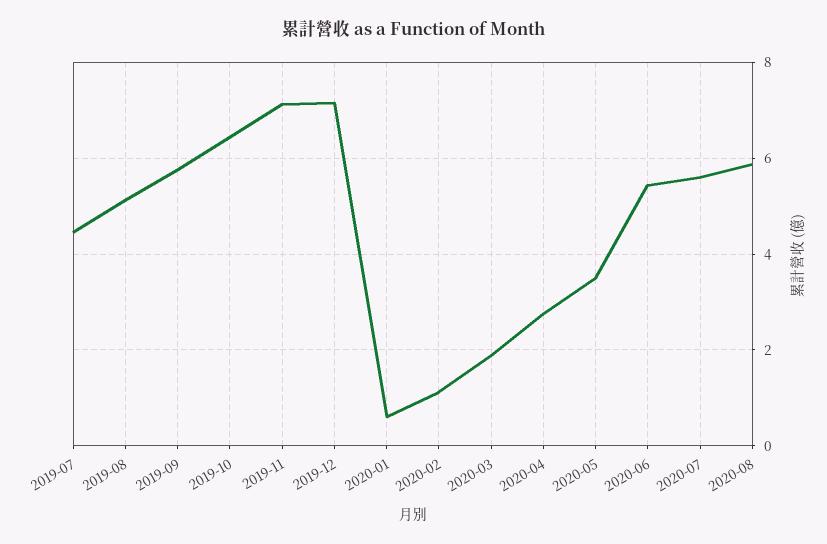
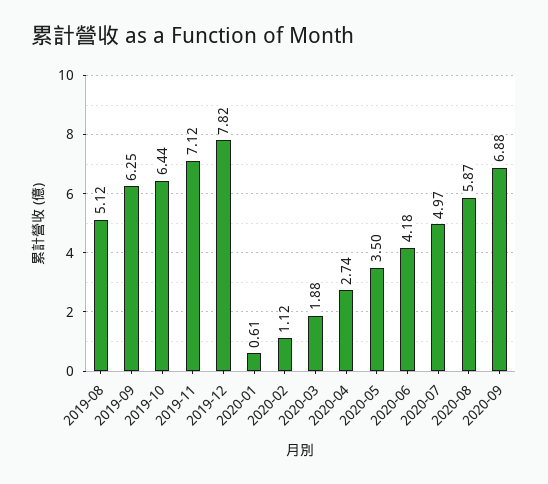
2019-07: 4.4 -> none
2019-09: 5.8 -> 6.25
2019-12: 7.2 -> 7.82
2020-06: 5.4 -> 4.18
2020-07: 5.6 -> 4.97
2020-09: none -> 6.88

